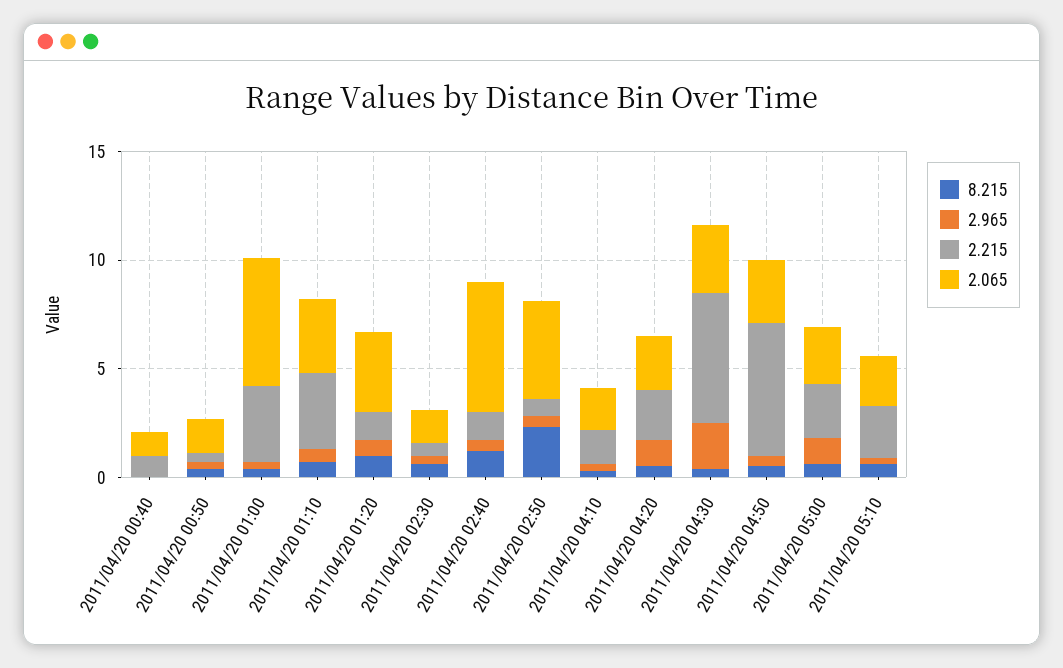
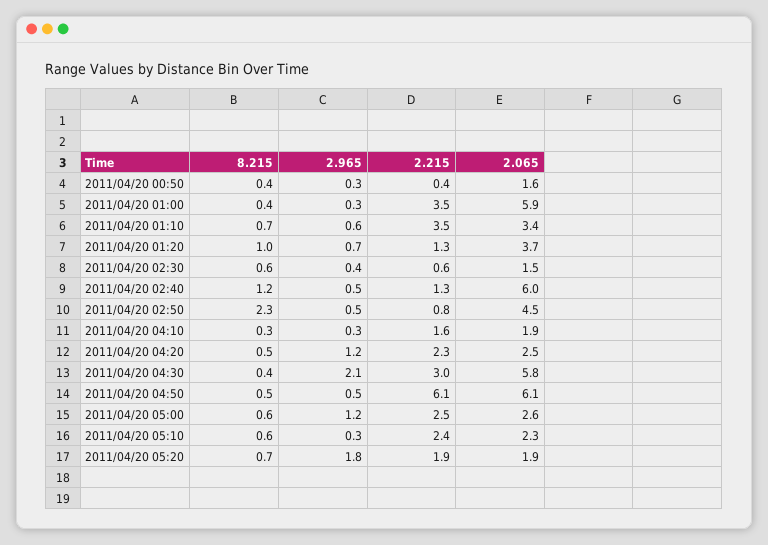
8.215, 2011/04/20 00:40: 0 -> none
2.965, 2011/04/20 00:40: 0 -> none
2.215, 2011/04/20 00:40: 1 -> none
2.065, 2011/04/20 00:40: 1 -> none
2.215, 2011/04/20 04:30: 6 -> 3
2.065, 2011/04/20 04:30: 3 -> 5.8
2.065, 2011/04/20 04:50: 3 -> 6.1
8.215, 2011/04/20 05:20: none -> 0.7
2.965, 2011/04/20 05:20: none -> 1.8
2.215, 2011/04/20 05:20: none -> 1.9
2.065, 2011/04/20 05:20: none -> 1.9

